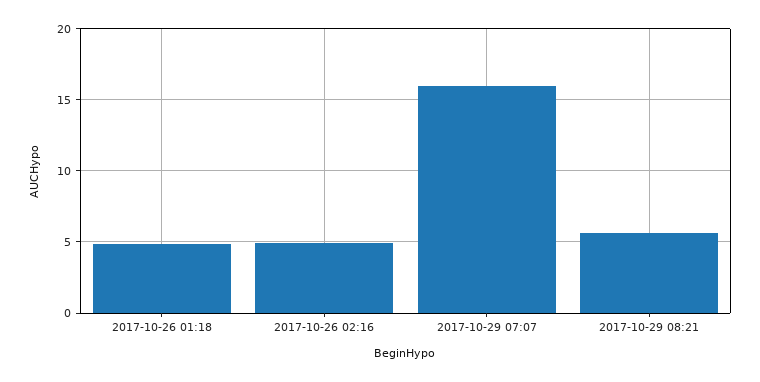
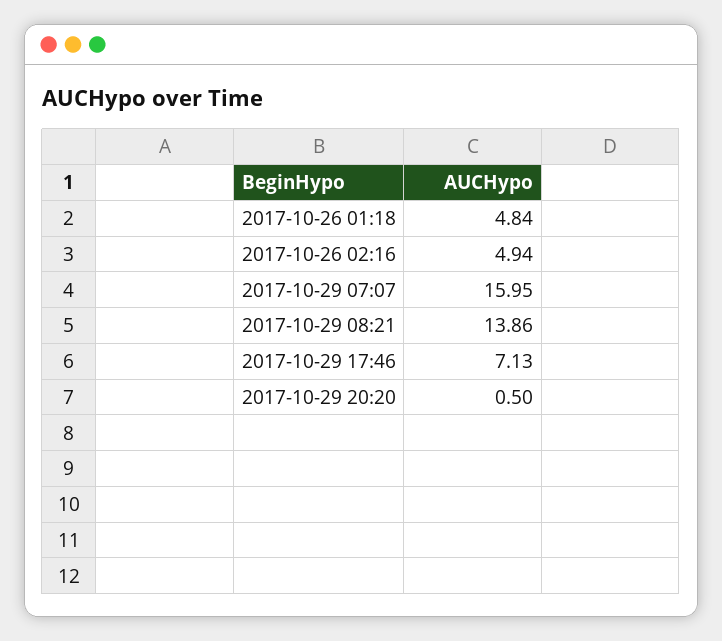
2017-10-29 08:21: 5.5 -> 13.86
2017-10-29 17:46: none -> 7.13
2017-10-29 20:20: none -> 0.5

